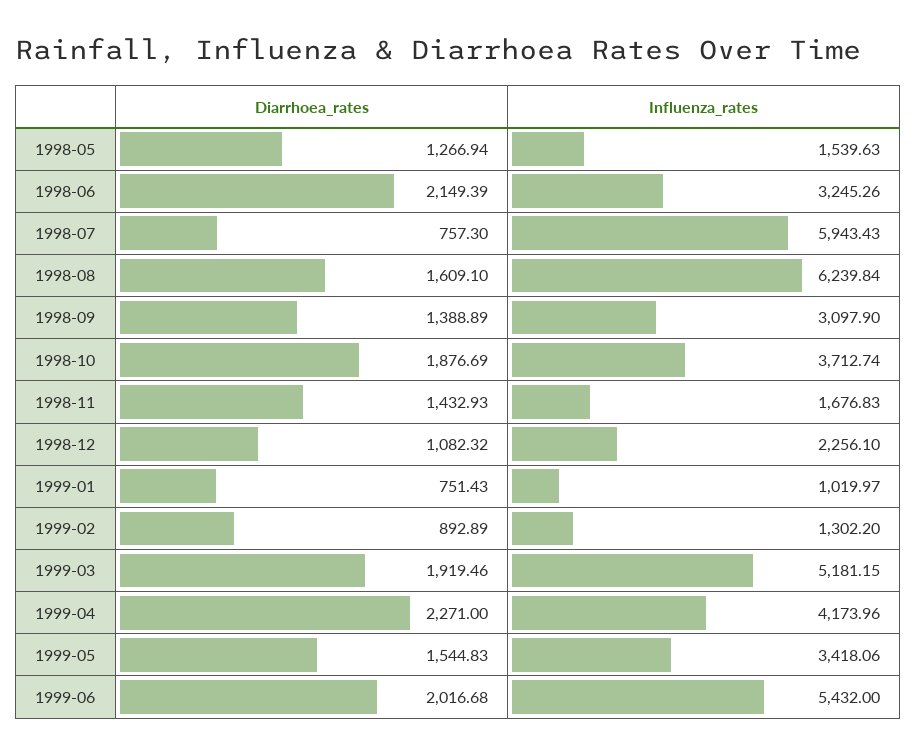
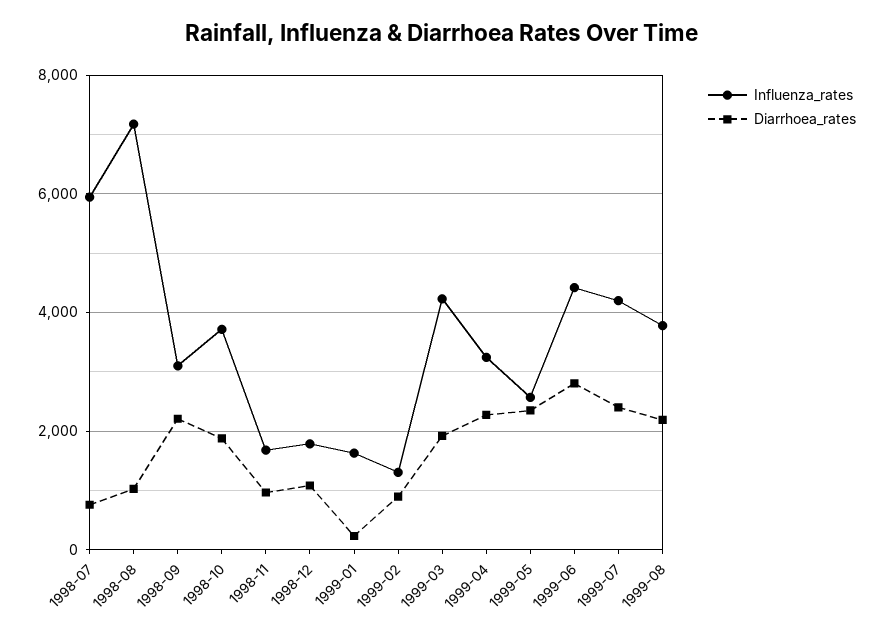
Diarrhoea_rates, 1998-05: 1266.94 -> none
Influenza_rates, 1998-05: 1539.63 -> none
Diarrhoea_rates, 1998-06: 2149.39 -> none
Influenza_rates, 1998-06: 3245.26 -> none
Diarrhoea_rates, 1998-08: 1609.1 -> 1000
Influenza_rates, 1998-08: 6239.84 -> 7200
Diarrhoea_rates, 1998-09: 1388.89 -> 2200
Diarrhoea_rates, 1998-11: 1432.93 -> 1000
Influenza_rates, 1998-12: 2256.1 -> 1800
Diarrhoea_rates, 1999-01: 751.43 -> 200
Influenza_rates, 1999-01: 1019.97 -> 1600
Influenza_rates, 1999-03: 5181.15 -> 4200
Influenza_rates, 1999-04: 4173.96 -> 3200
Diarrhoea_rates, 1999-05: 1544.83 -> 2400
Influenza_rates, 1999-05: 3418.06 -> 2600
Diarrhoea_rates, 1999-06: 2016.68 -> 2800
Influenza_rates, 1999-06: 5432 -> 4400
Influenza_rates, 1999-07: none -> 4200
Diarrhoea_rates, 1999-07: none -> 2400
Influenza_rates, 1999-08: none -> 3800
Diarrhoea_rates, 1999-08: none -> 2200

